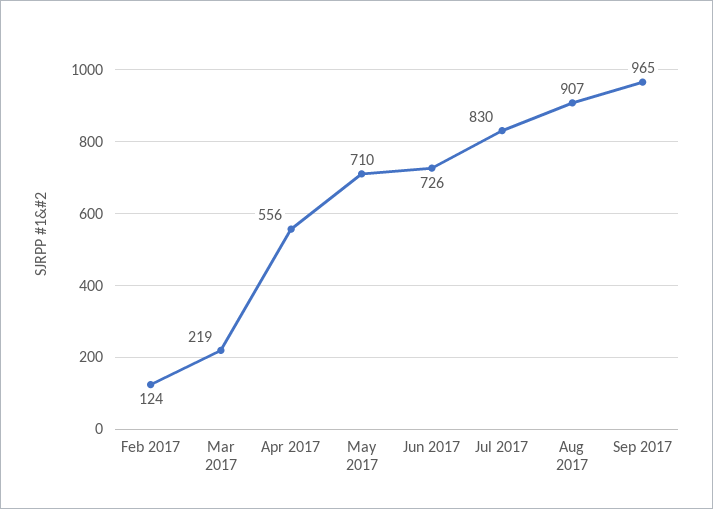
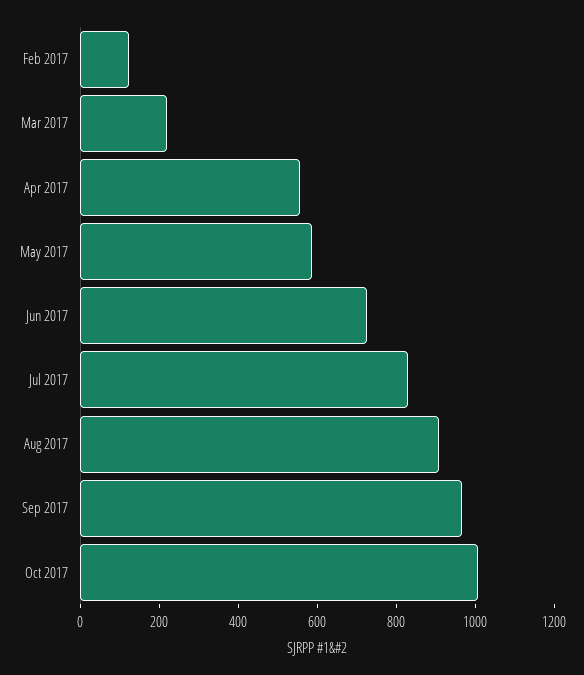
May 2017: 710 -> 600
Oct 2017: none -> 1000

